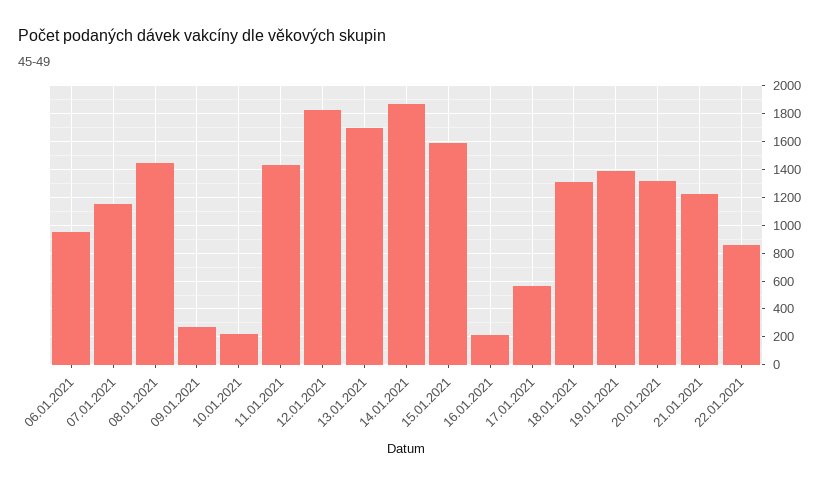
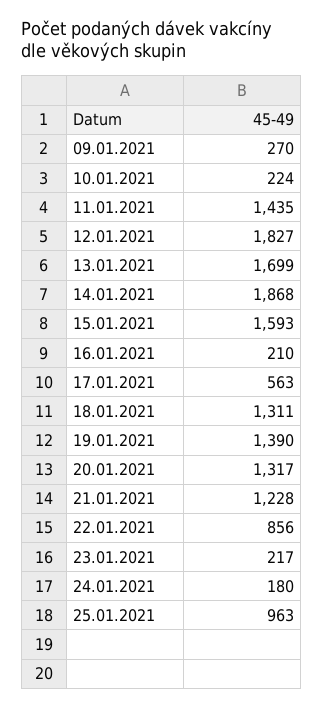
06.01.2021: 950 -> none
07.01.2021: 1150 -> none
08.01.2021: 1450 -> none
23.01.2021: none -> 217
24.01.2021: none -> 180
25.01.2021: none -> 963

